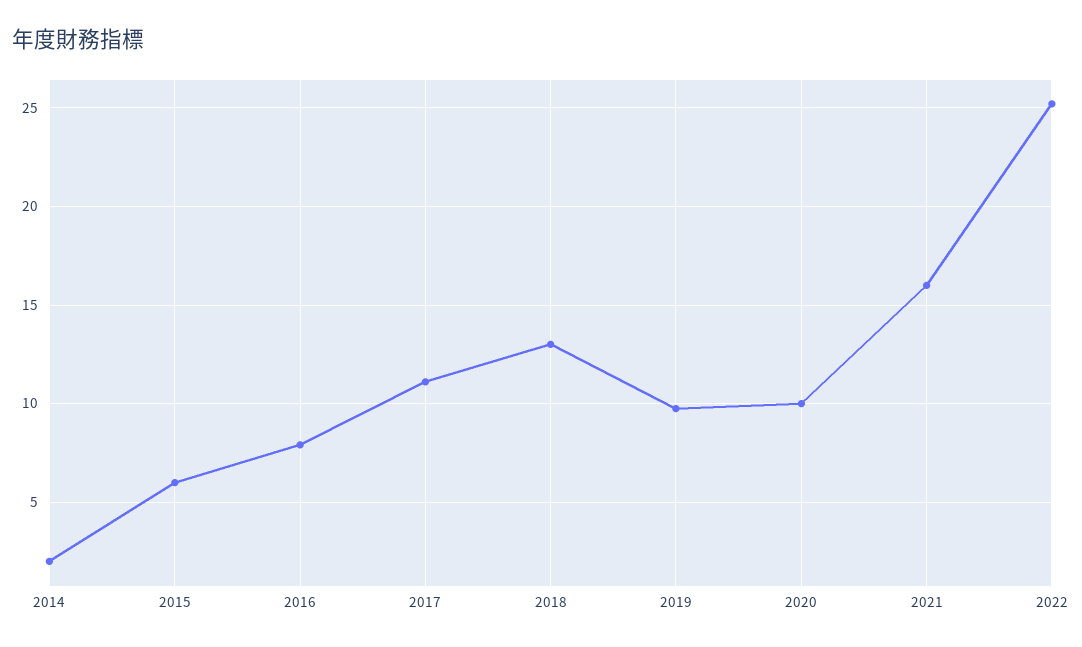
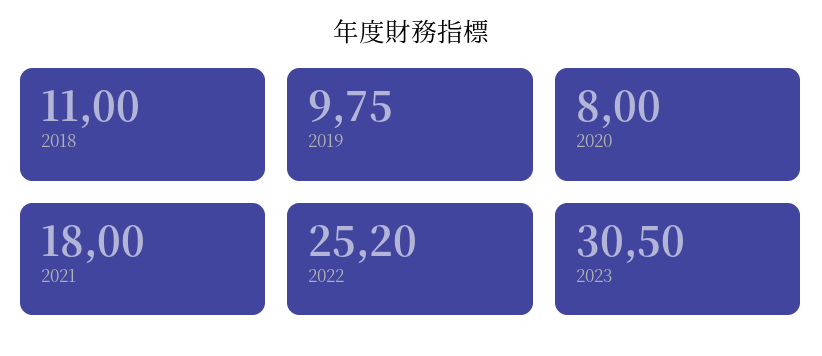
2014: 2 -> none
2015: 6 -> none
2016: 8 -> none
2017: 11 -> none
2018: 13 -> 11
2020: 10 -> 8
2021: 16 -> 18
2023: none -> 30.5

